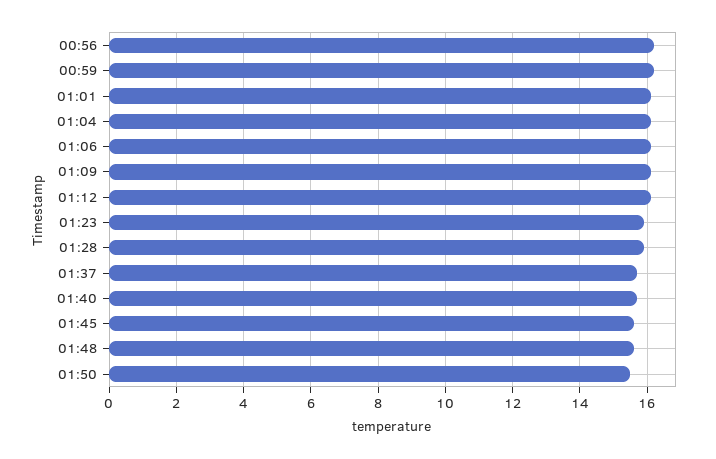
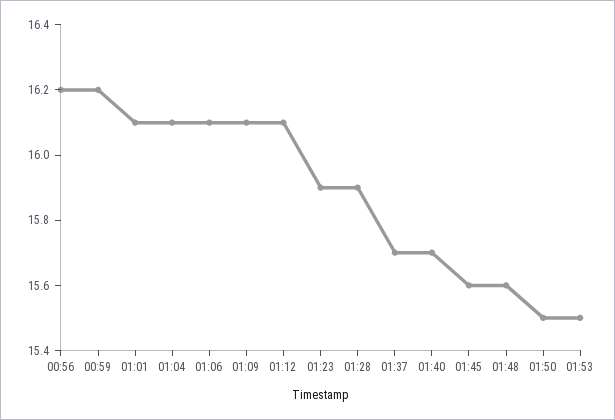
01:53: none -> 15.5

